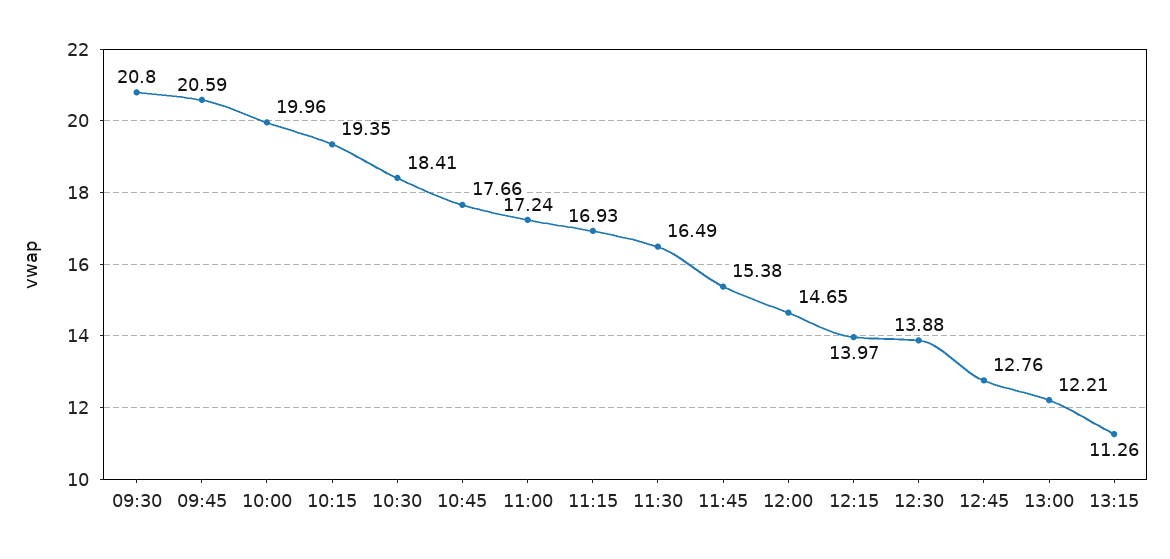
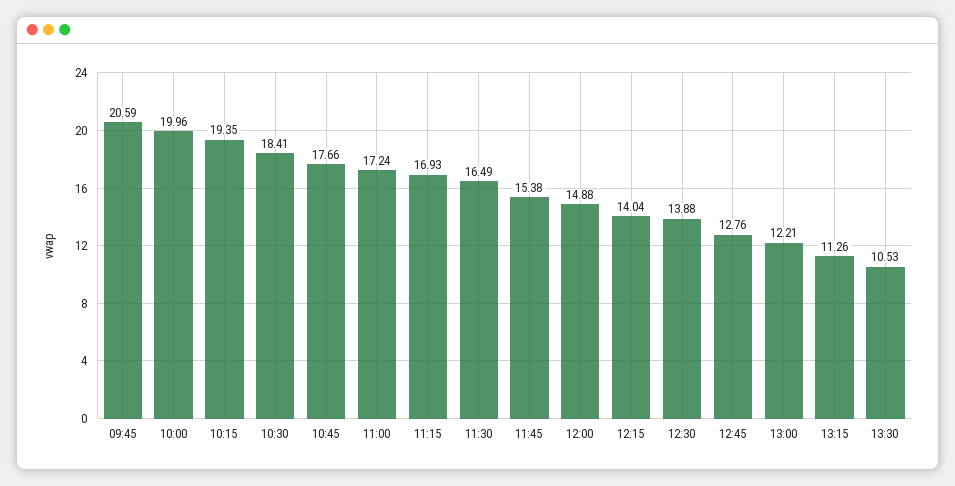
09:30: 20.8 -> none
12:00: 14.65 -> 14.88
12:15: 13.97 -> 14.04
13:30: none -> 10.53

